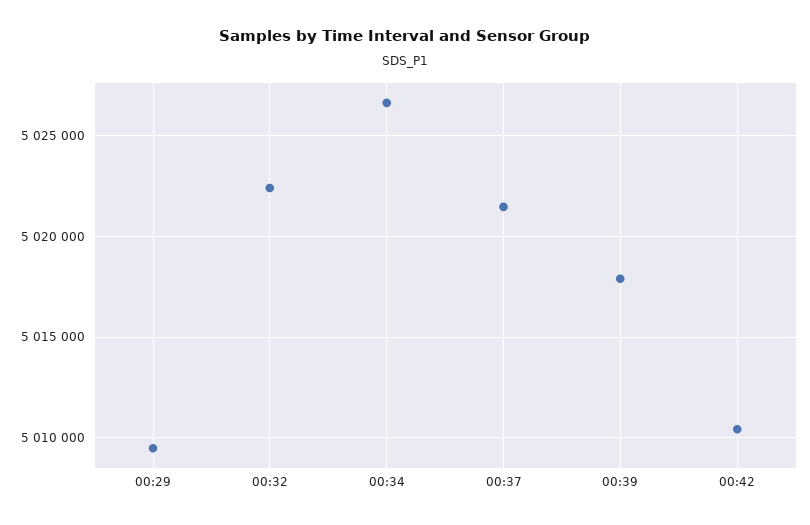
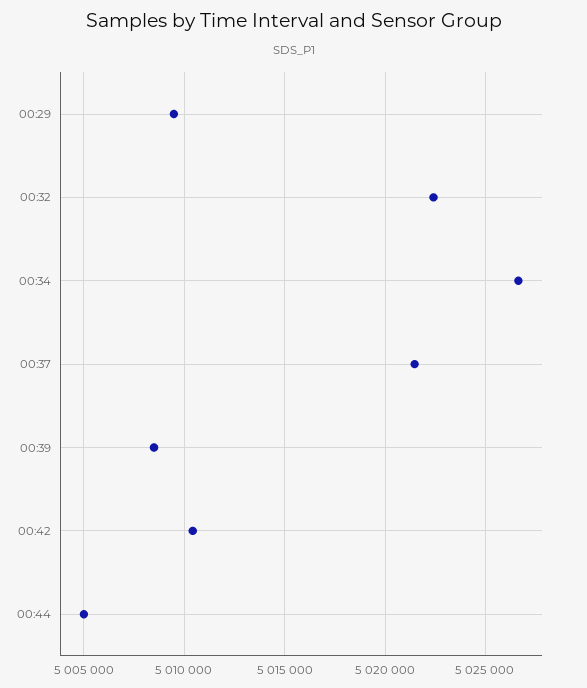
00:39: 5018000 -> 5008500
00:44: none -> 5005000

